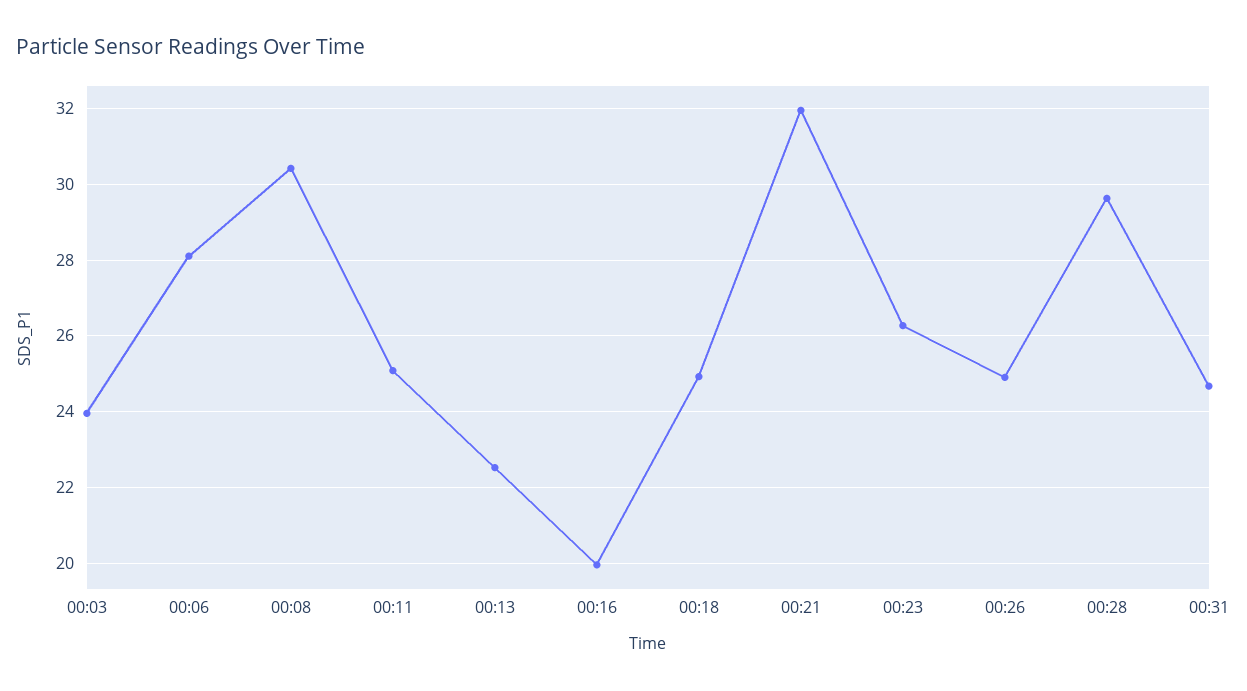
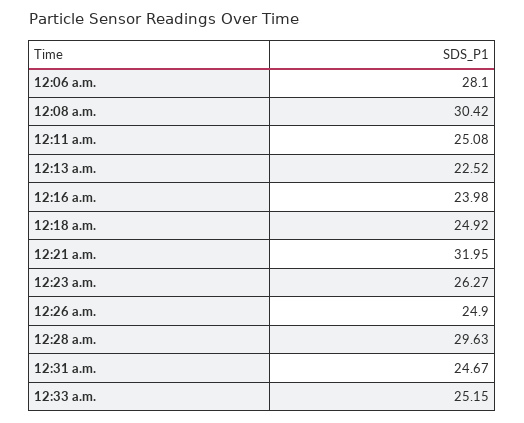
00:03: 24 -> none
00:16: 20 -> 23.98
12:33 a.m.: none -> 25.15

